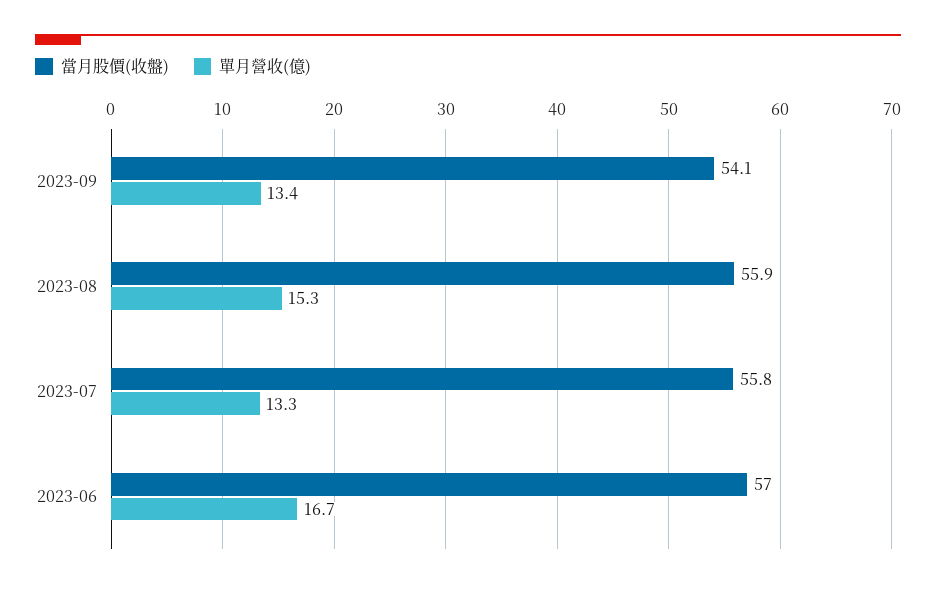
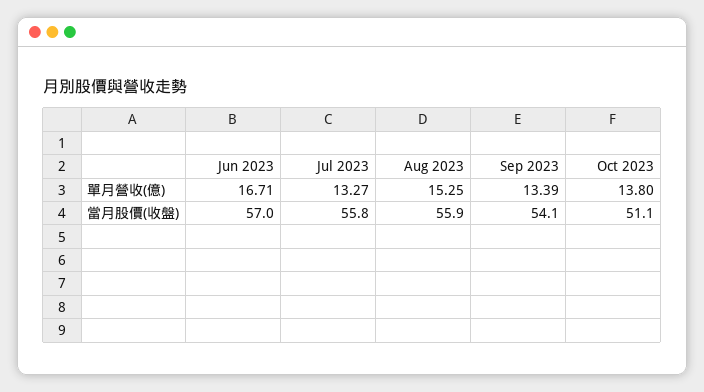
單月營收(億), Oct 2023: none -> 13.8
當月股價(收盤), Oct 2023: none -> 51.1

